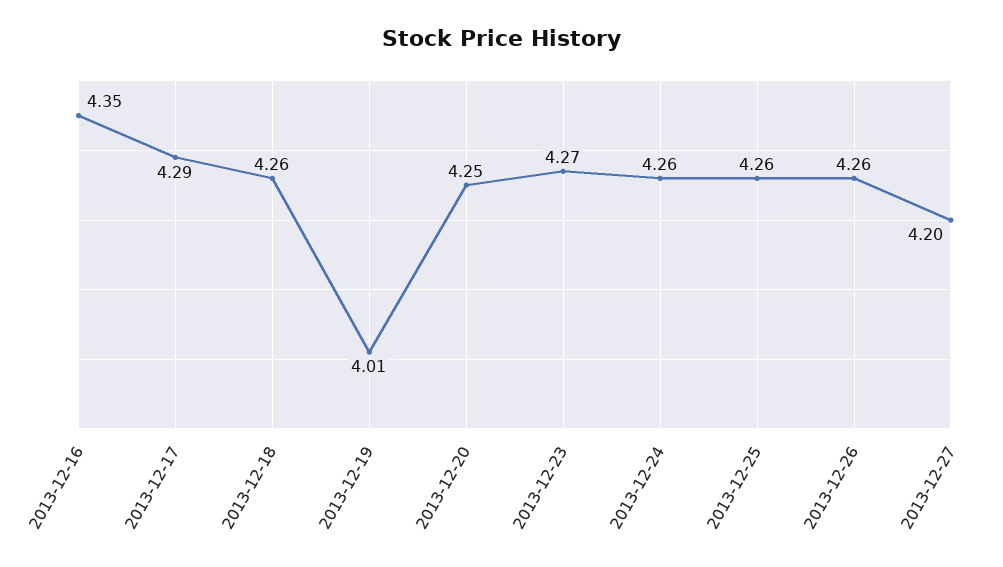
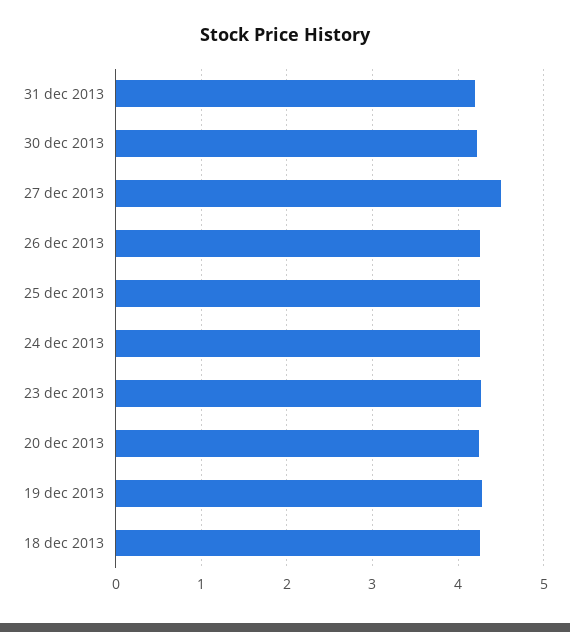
2013-12-16: 4.35 -> none
2013-12-17: 4.29 -> none
2013-12-19: 4.01 -> 4.3
2013-12-27: 4.2 -> 4.5
31 dec 2013: none -> 4.2
30 dec 2013: none -> 4.2

